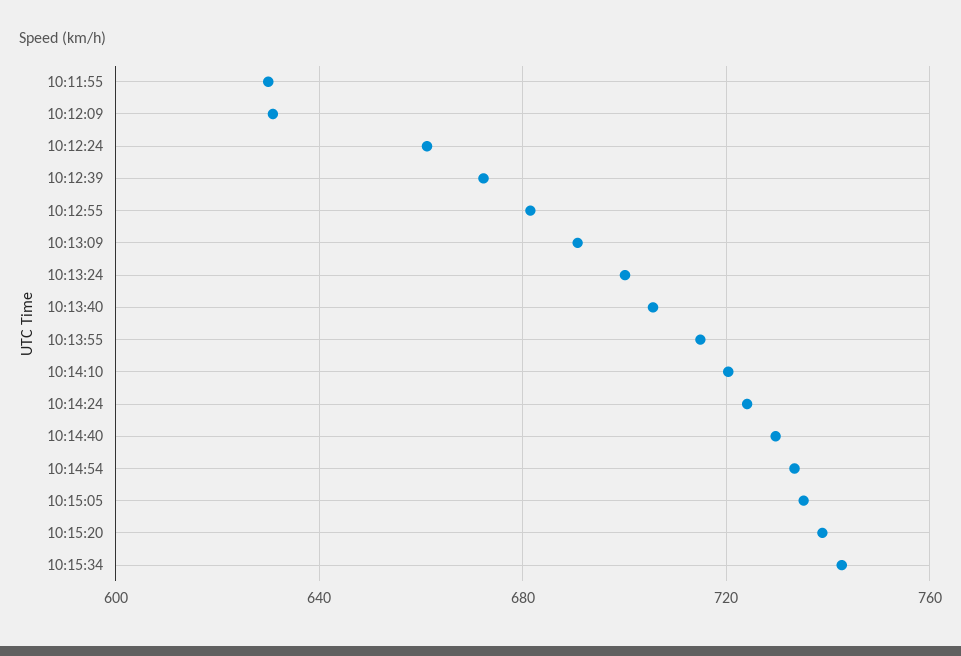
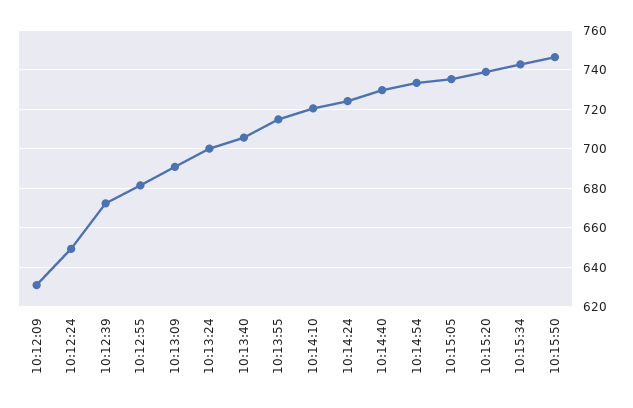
10:11:55: 630 -> none
10:12:24: 660 -> 650
10:15:50: none -> 745

